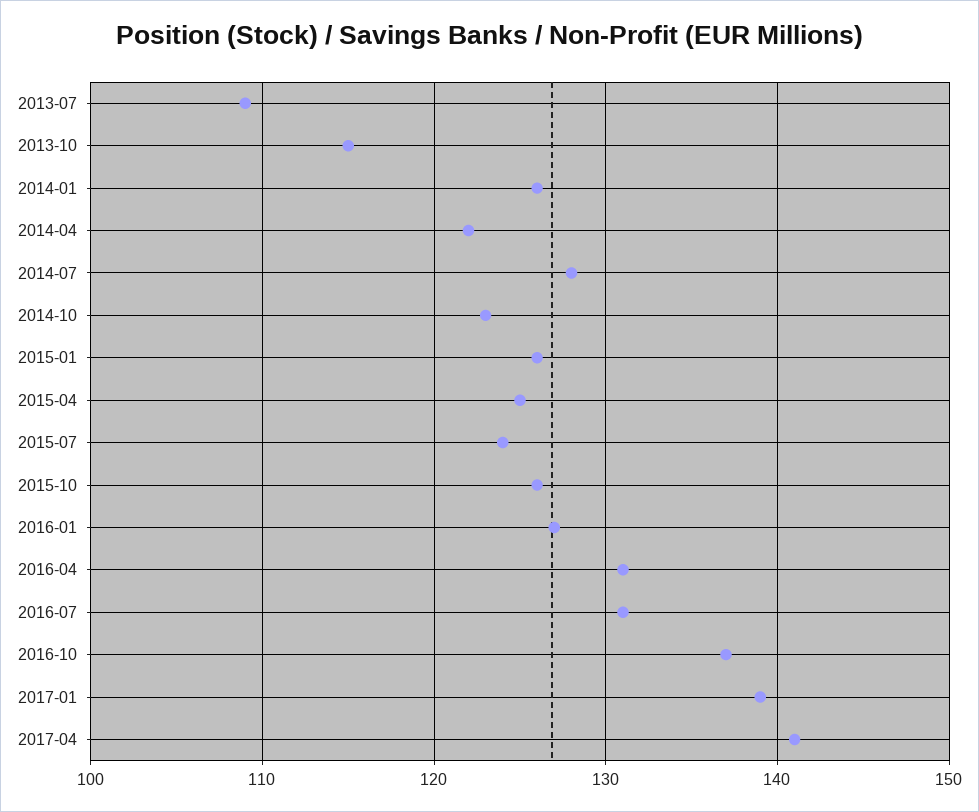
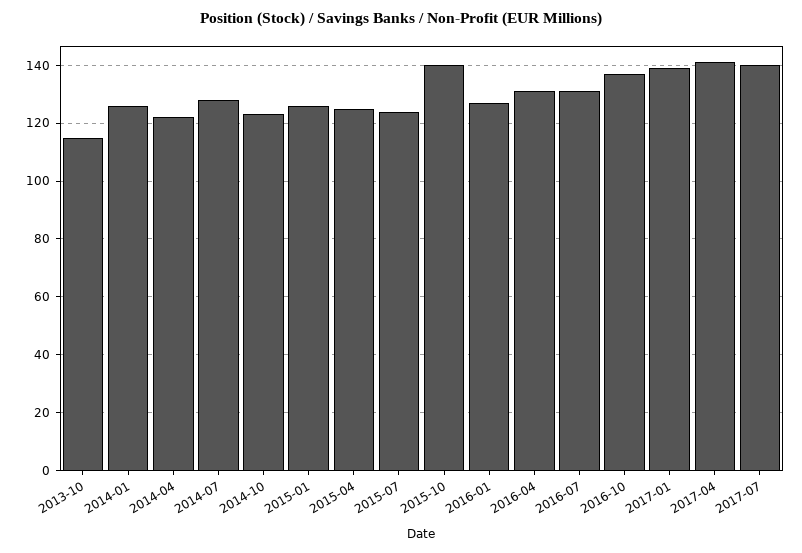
2013-07: 109 -> none
2015-10: 126 -> 140
2017-07: none -> 140

